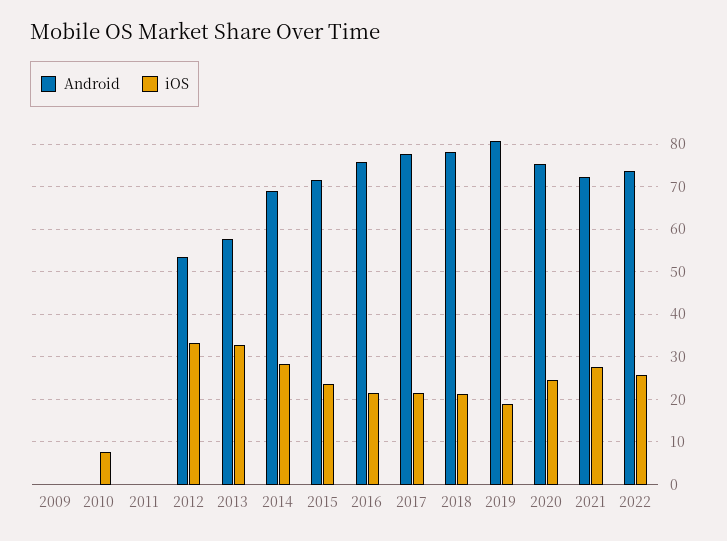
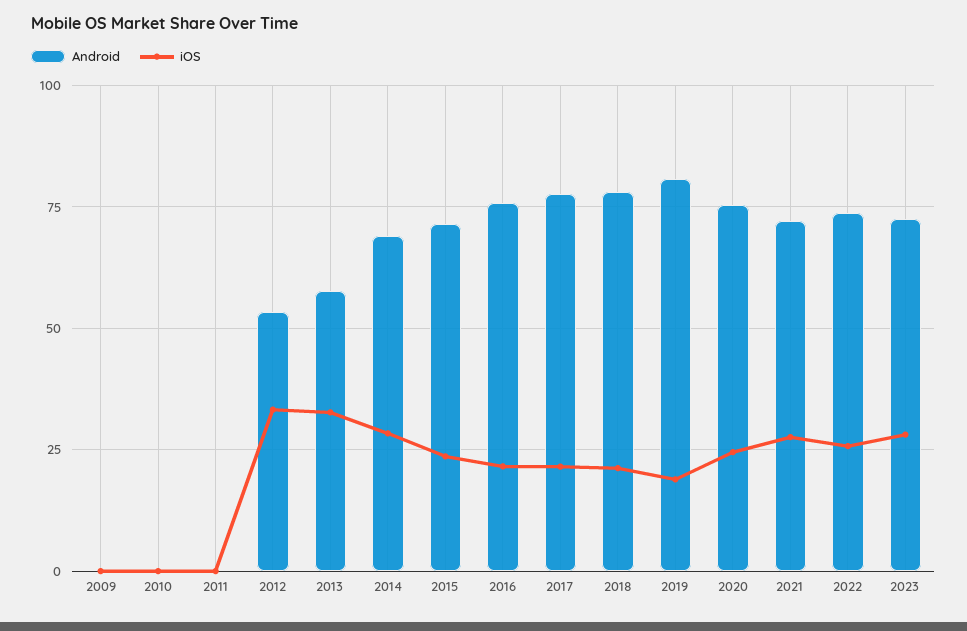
iOS, 2010: 8 -> 0
Android, 2023: none -> 72.5
iOS, 2023: none -> 27.5

